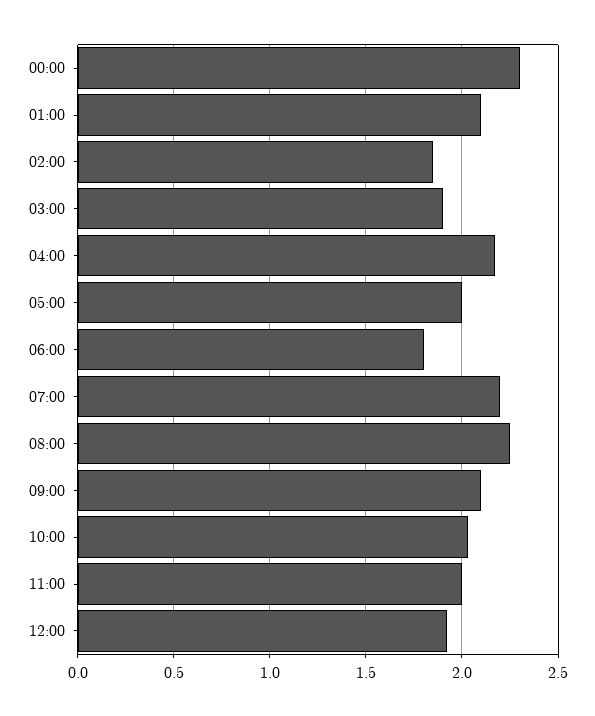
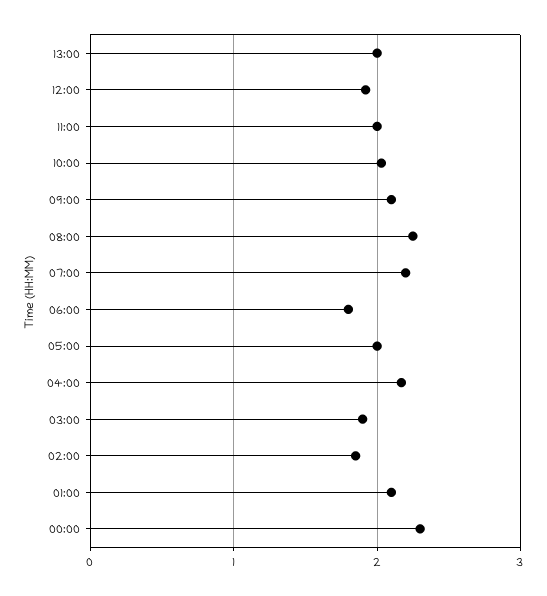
13:00: none -> 2

